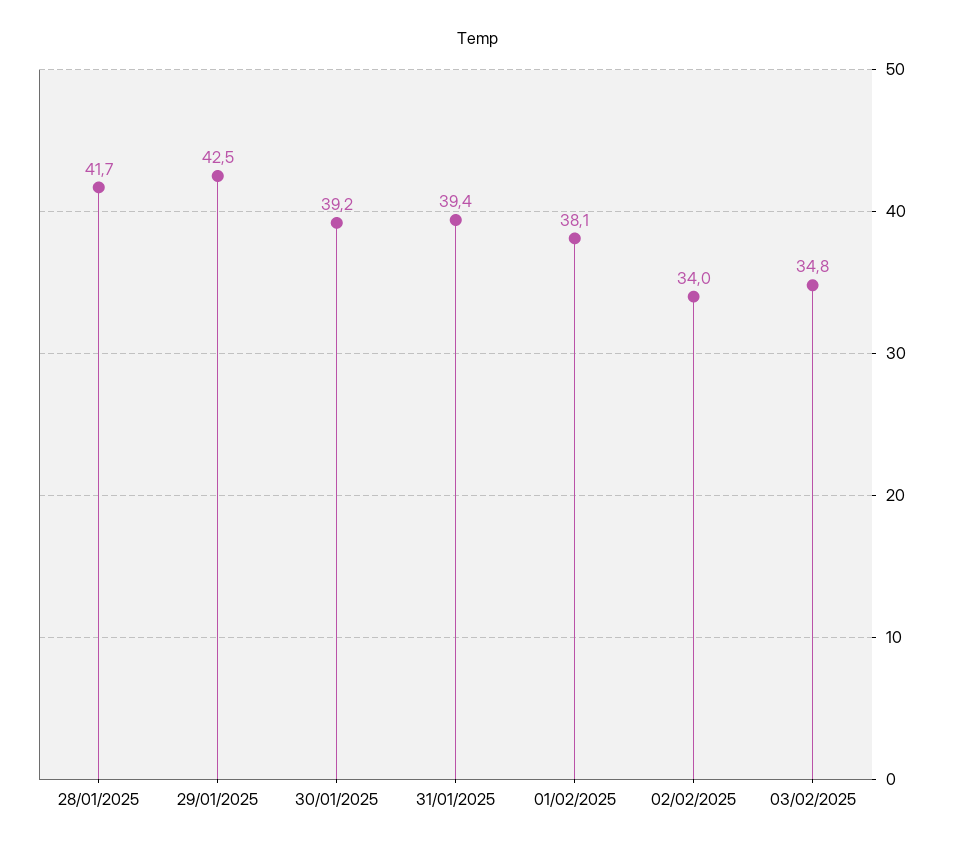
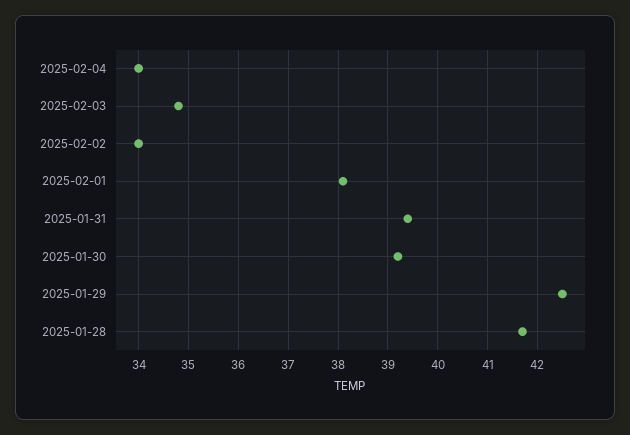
2025-02-04: none -> 34

